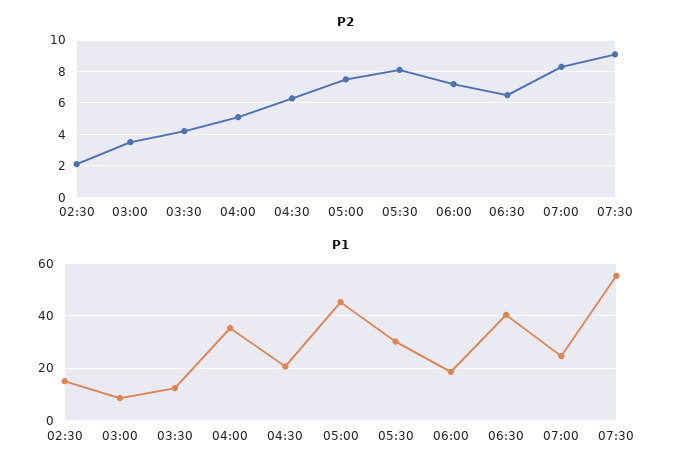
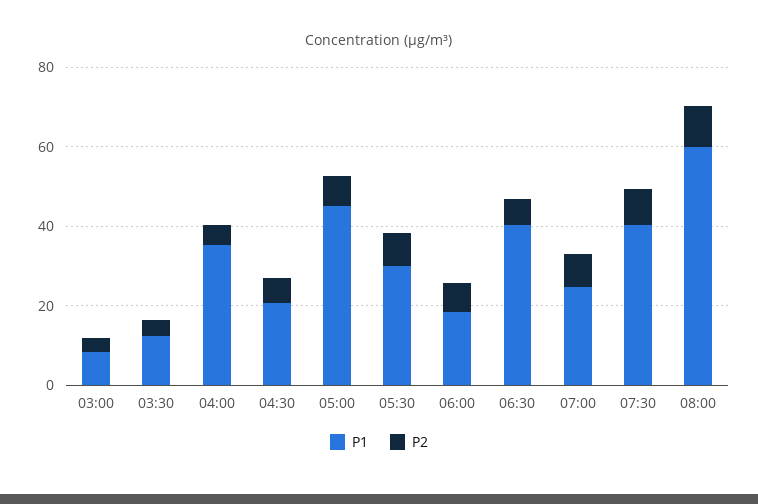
P2, 02:30: 2 -> none
P1, 02:30: 15 -> none
P1, 07:30: 55 -> 40
P1, 08:00: none -> 60
P2, 08:00: none -> 10

